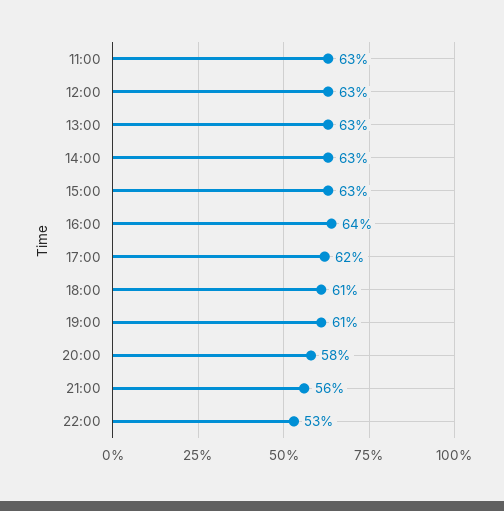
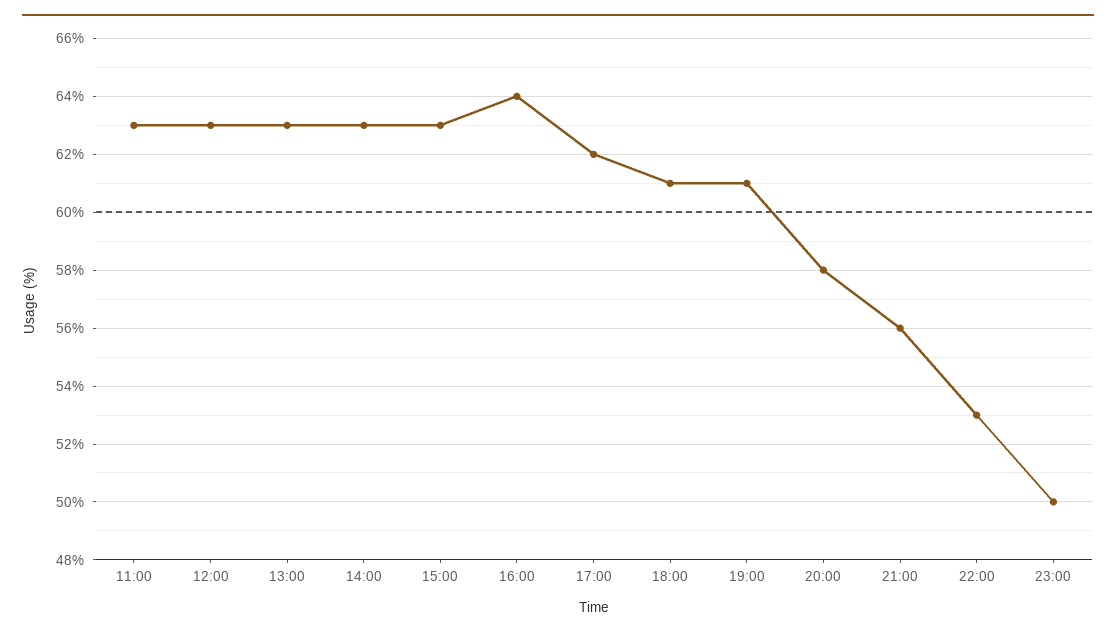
23:00: none -> 50

